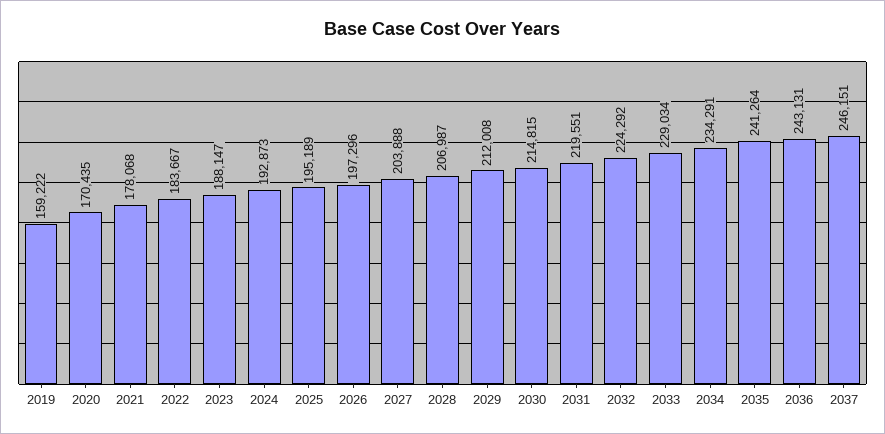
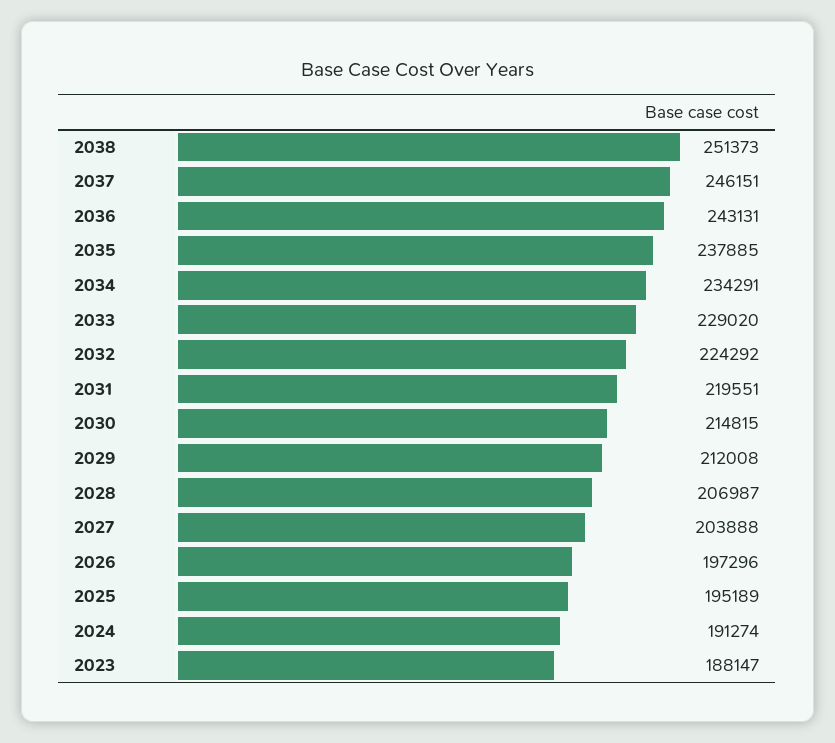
2019: 159222 -> none
2020: 170435 -> none
2021: 178068 -> none
2022: 183667 -> none
2024: 192873 -> 191274
2033: 229034 -> 229020
2035: 241264 -> 237885
2038: none -> 251373

